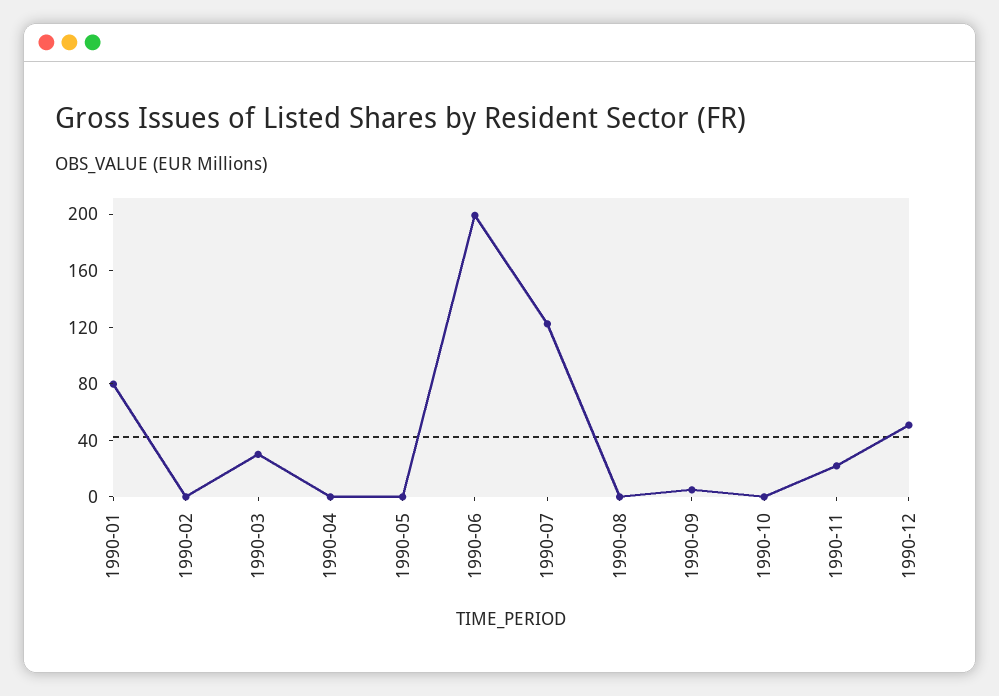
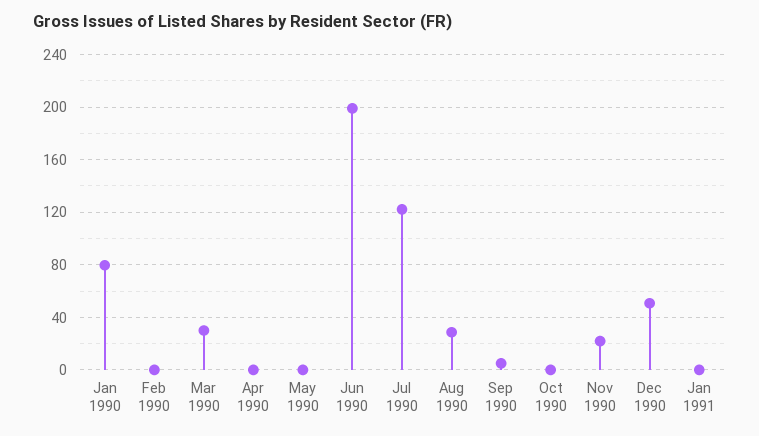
1990-08: 0 -> 30
Jan 1991: none -> 0

